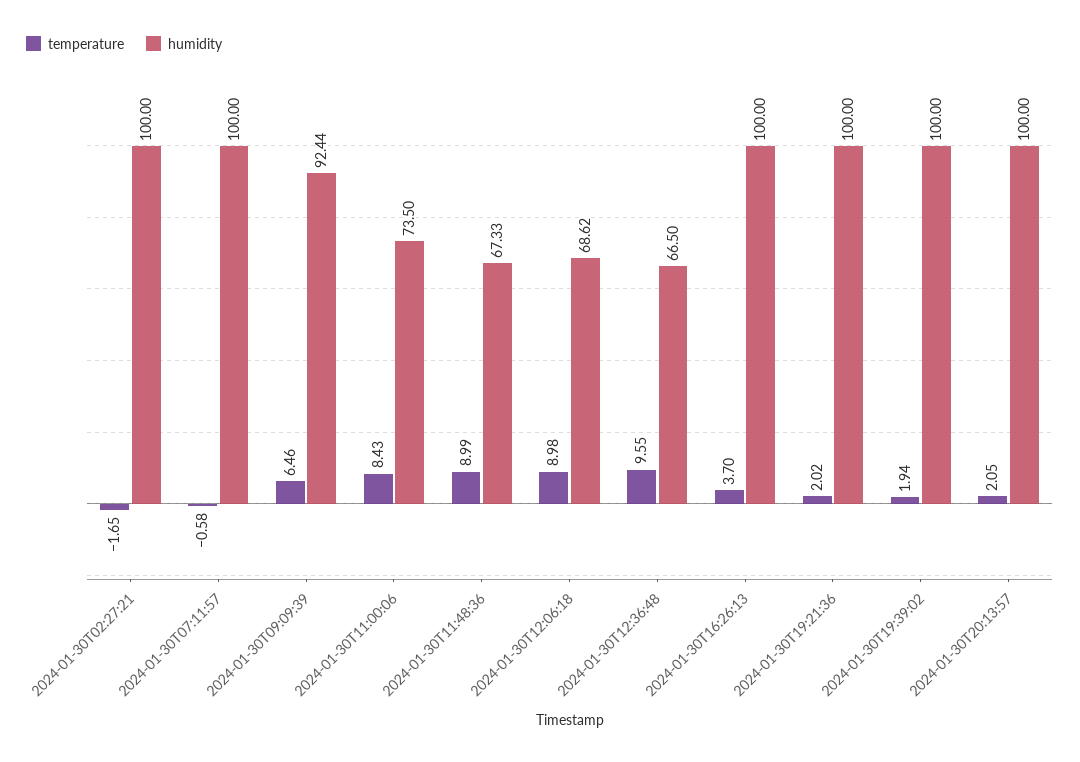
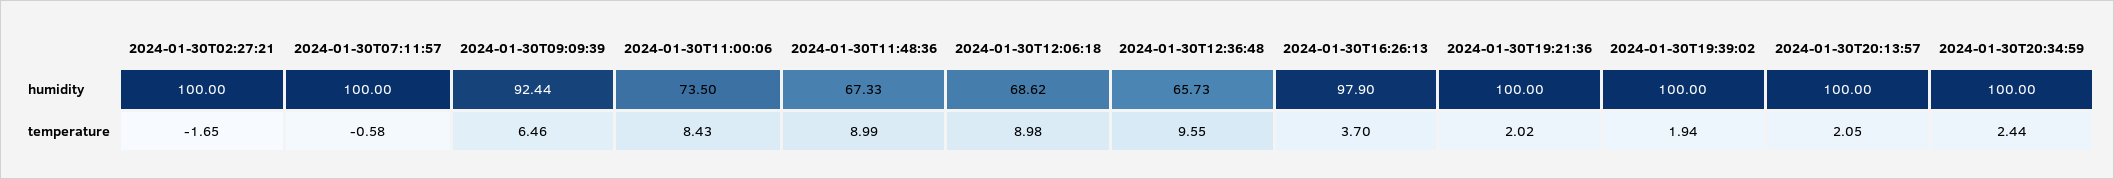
humidity, 2024-01-30T12:36:48: 66.5 -> 65.73
humidity, 2024-01-30T16:26:13: 100 -> 97.9
humidity, 2024-01-30T20:34:59: none -> 100
temperature, 2024-01-30T20:34:59: none -> 2.44

